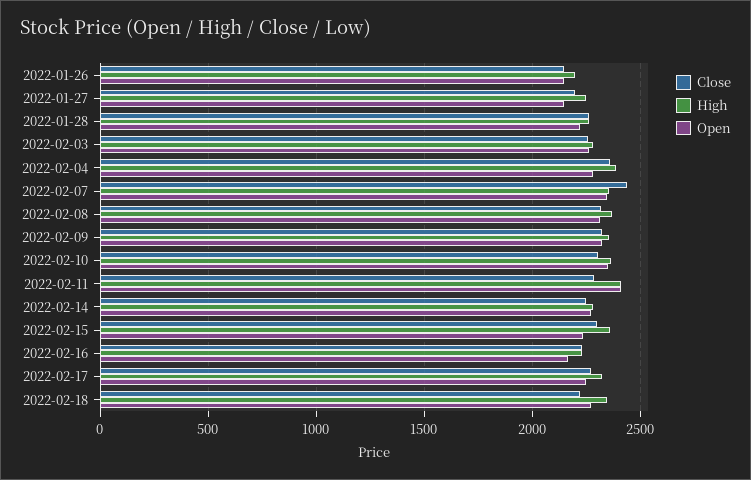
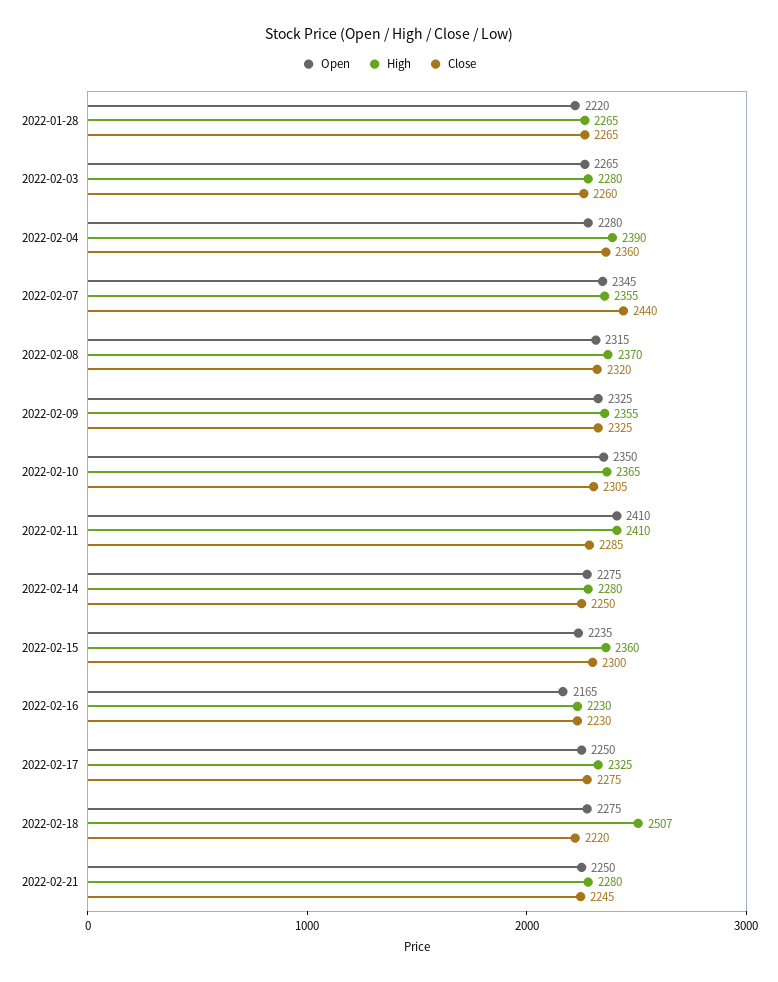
Close, 2022-01-26: 2150 -> none
High, 2022-01-26: 2200 -> none
Open, 2022-01-26: 2150 -> none
Close, 2022-01-27: 2200 -> none
High, 2022-01-27: 2250 -> none
Open, 2022-01-27: 2150 -> none
High, 2022-02-18: 2350 -> 2507
Open, 2022-02-21: none -> 2250
High, 2022-02-21: none -> 2280
Close, 2022-02-21: none -> 2245

